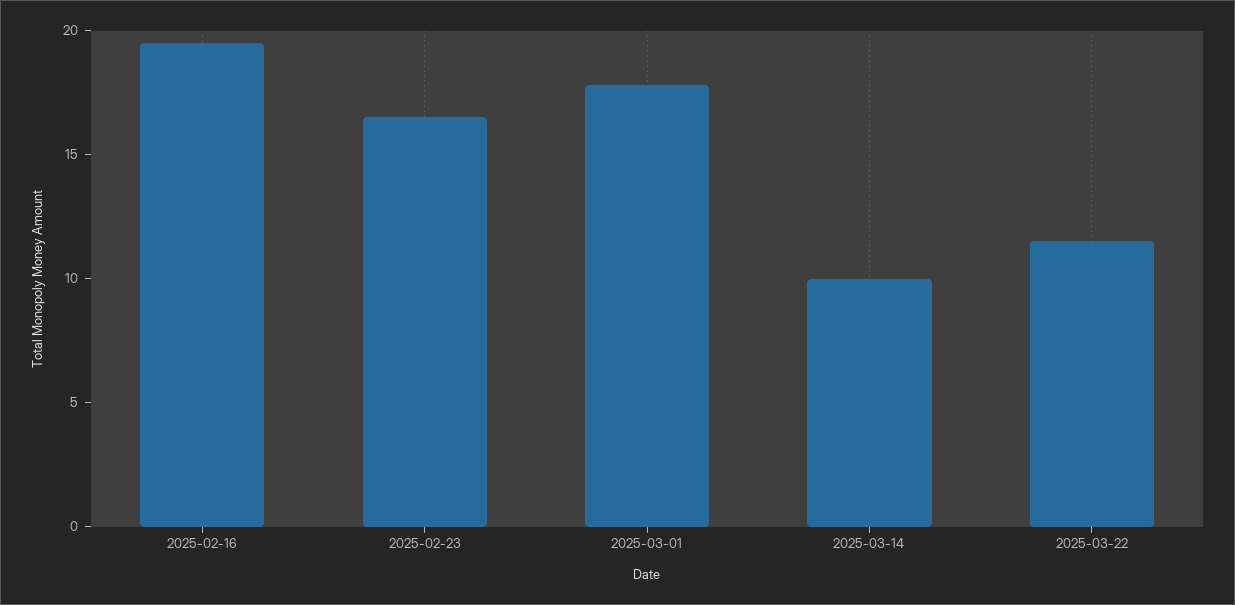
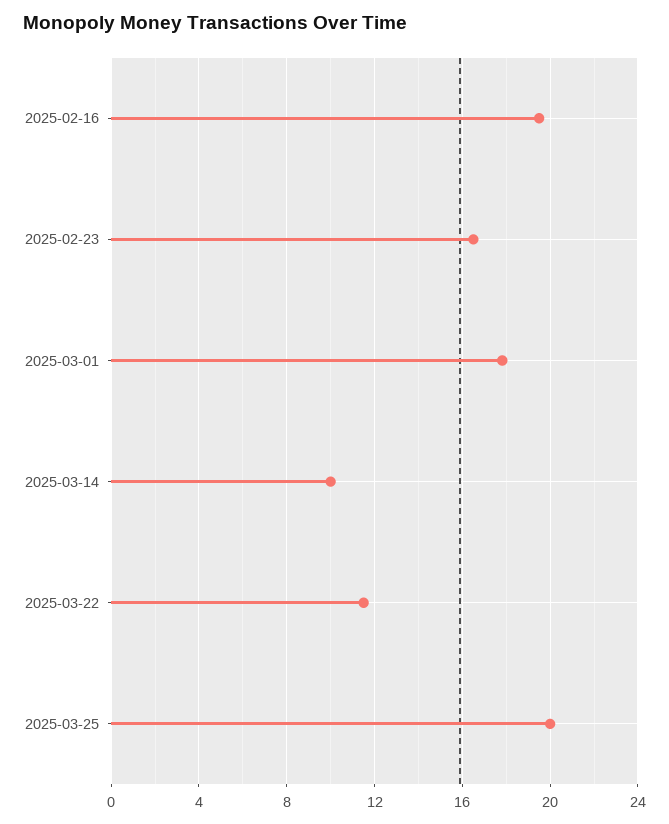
2025-03-25: none -> 20

